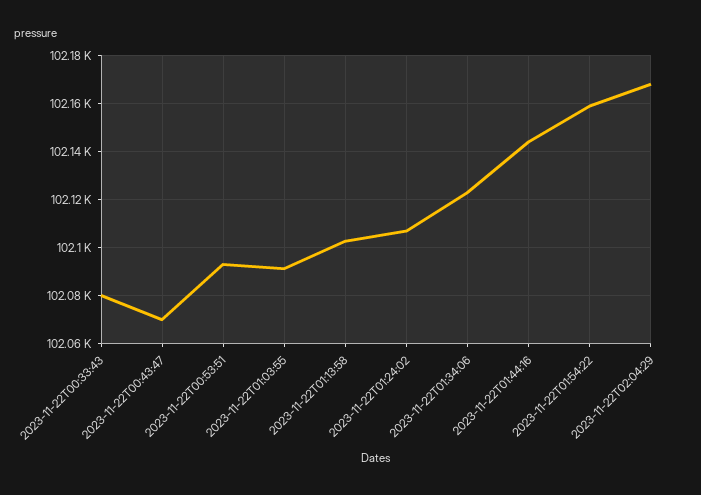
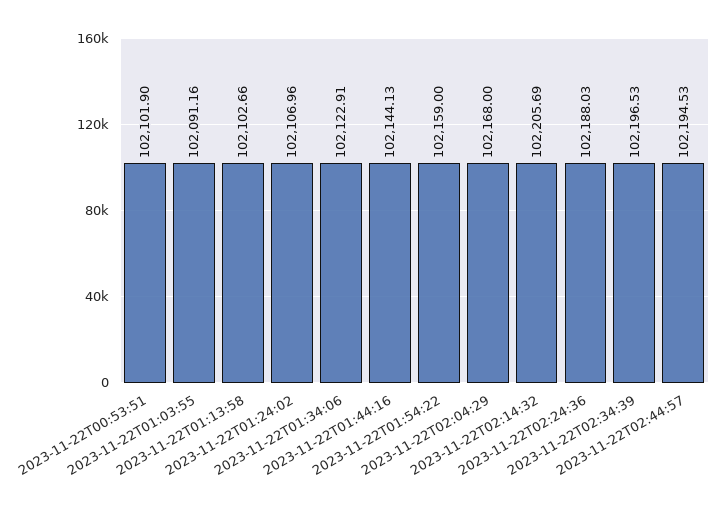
2023-11-22T00:33:43: 102080 -> none
2023-11-22T00:43:47: 102070 -> none
2023-11-22T00:53:51: 102092.5 -> 102101.9
2023-11-22T02:14:32: none -> 102205.69
2023-11-22T02:24:36: none -> 102188.03
2023-11-22T02:34:39: none -> 102196.53
2023-11-22T02:44:57: none -> 102194.53

